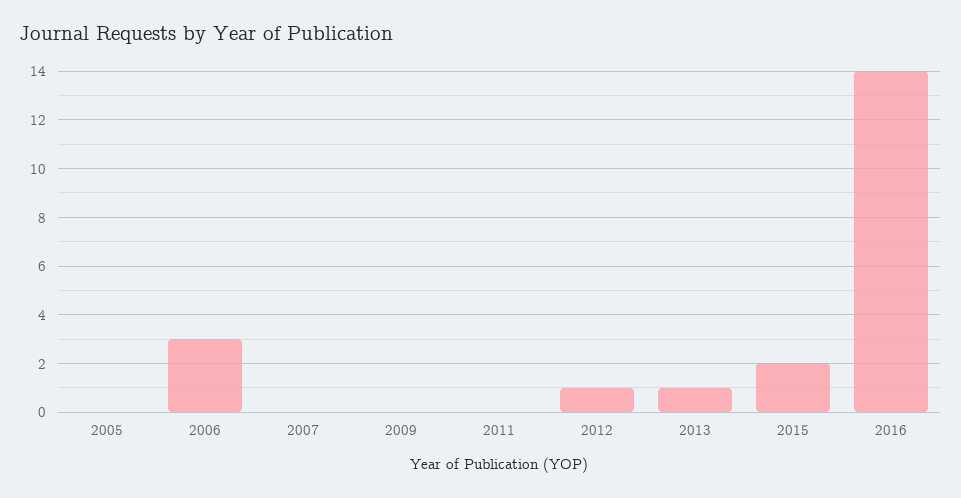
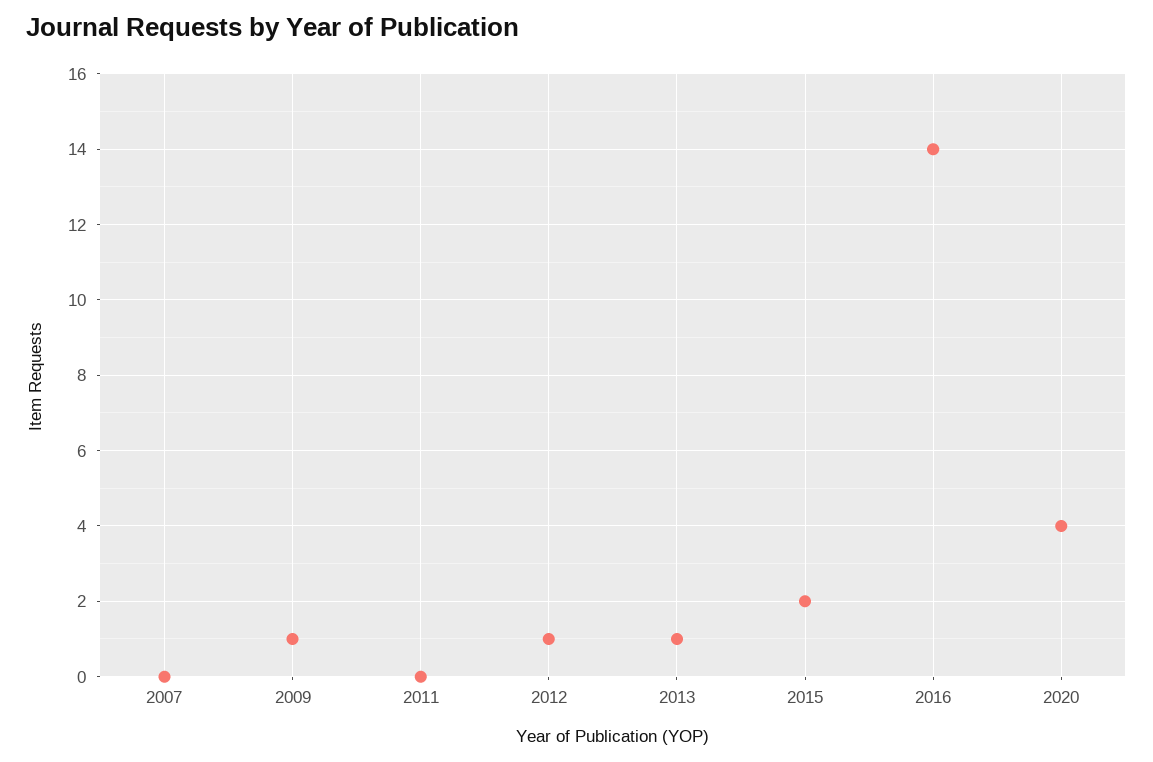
2005: 0 -> none
2006: 3 -> none
2009: 0 -> 1
2020: none -> 4

